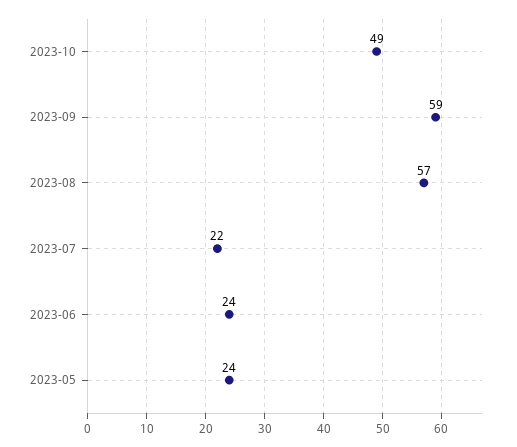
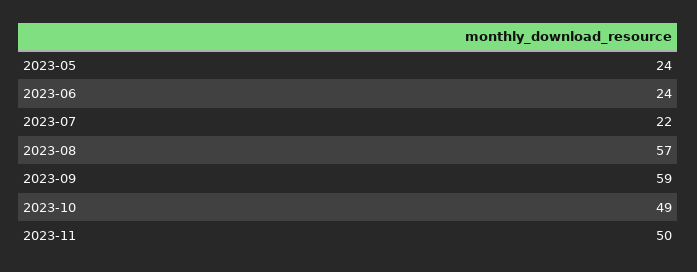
2023-11: none -> 50

